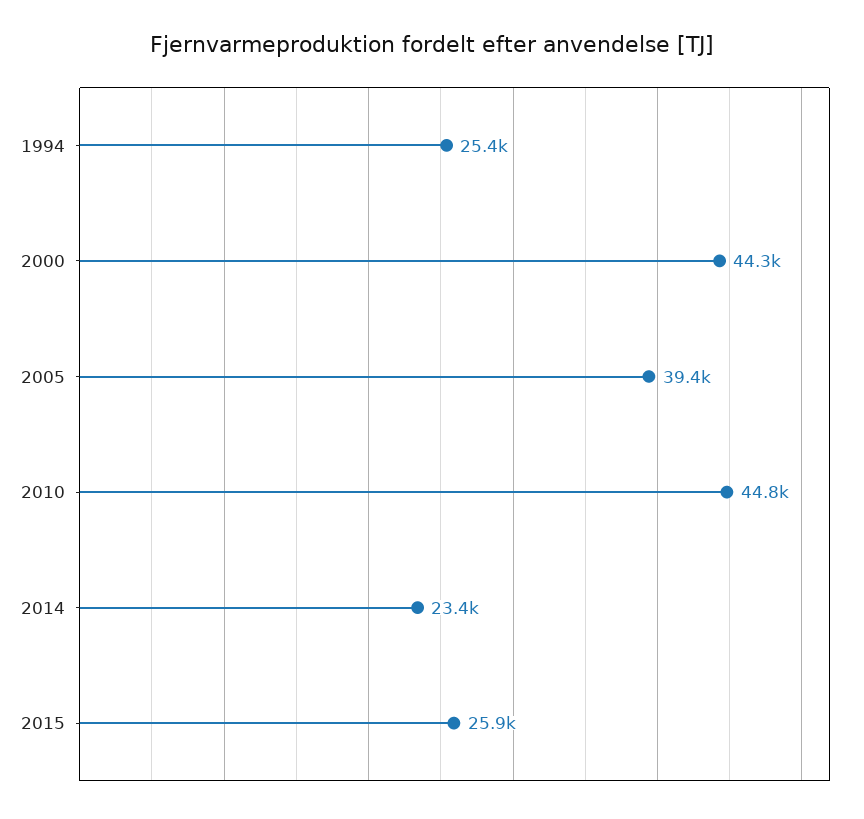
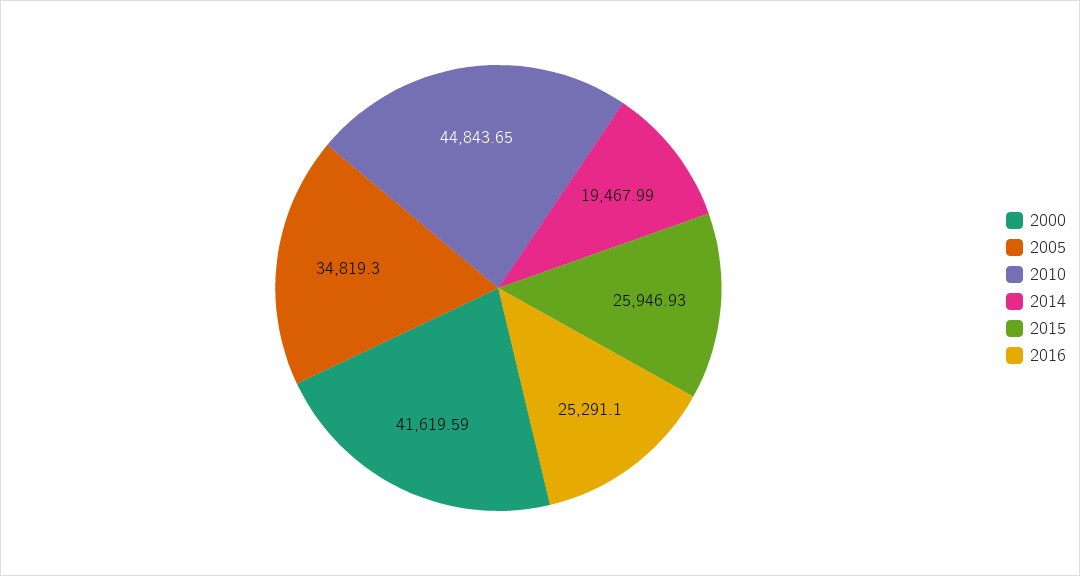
1994: 25400 -> none
2000: 44300 -> 41619.59
2005: 39400 -> 34819.3
2014: 23400 -> 19467.99
2016: none -> 25291.1

